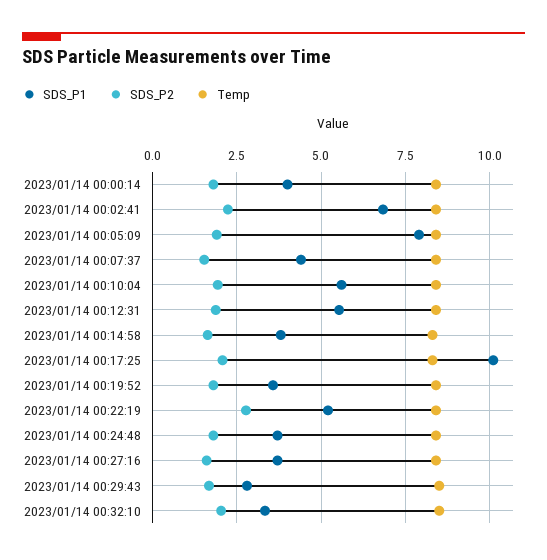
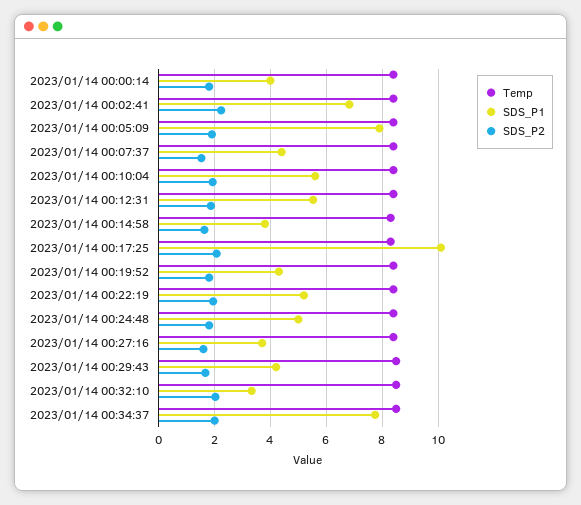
SDS_P1, 2023/01/14 00:19:52: 3.5 -> 4.25
SDS_P2, 2023/01/14 00:22:19: 2.75 -> 2
SDS_P1, 2023/01/14 00:24:48: 3.75 -> 5
SDS_P1, 2023/01/14 00:29:43: 2.75 -> 4.25
Temp, 2023/01/14 00:34:37: none -> 8.5
SDS_P1, 2023/01/14 00:34:37: none -> 7.75
SDS_P2, 2023/01/14 00:34:37: none -> 2

